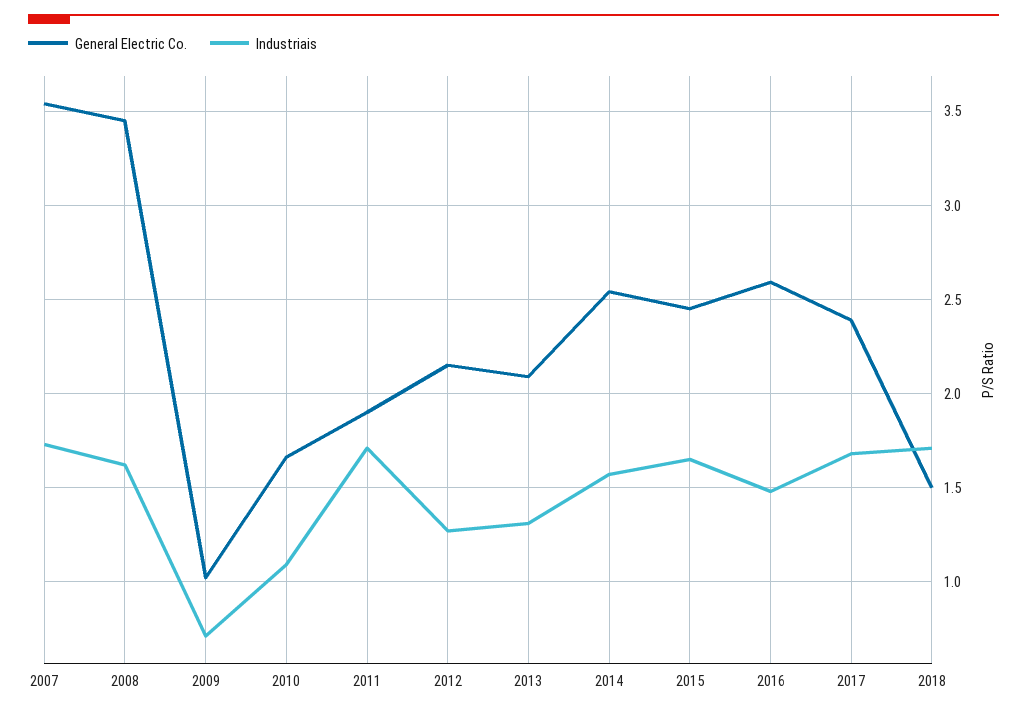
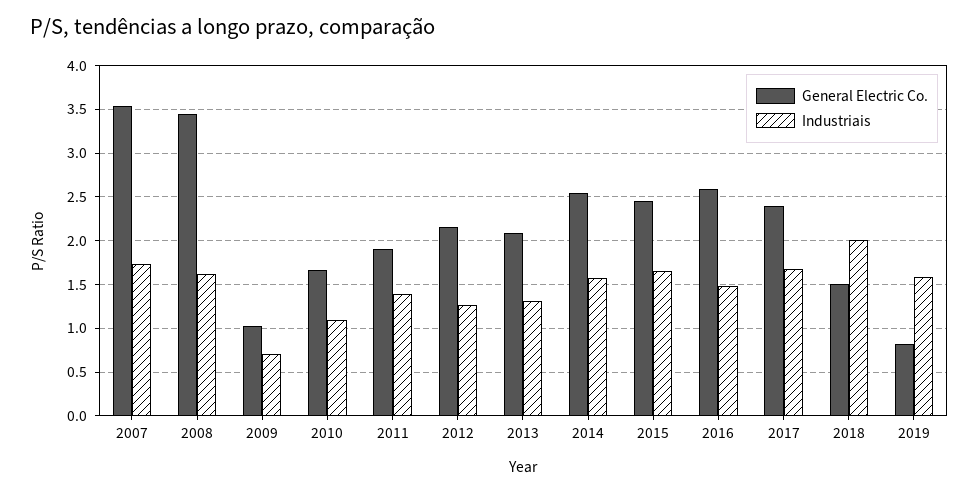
Industriais, 2011: 1.7 -> 1.4
Industriais, 2018: 1.7 -> 2
General Electric Co., 2019: none -> 0.8
Industriais, 2019: none -> 1.6

